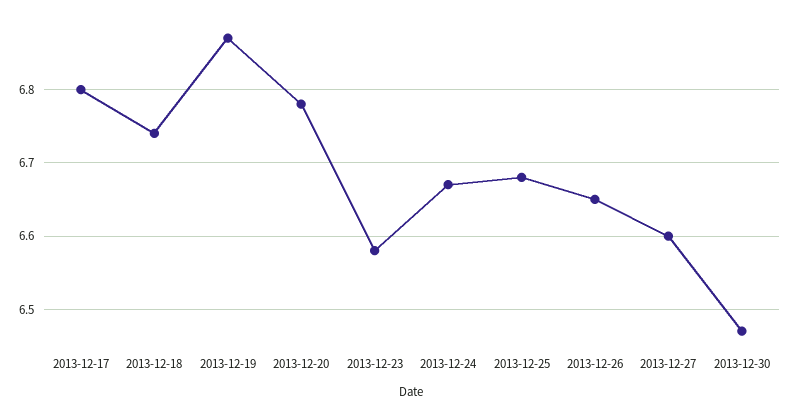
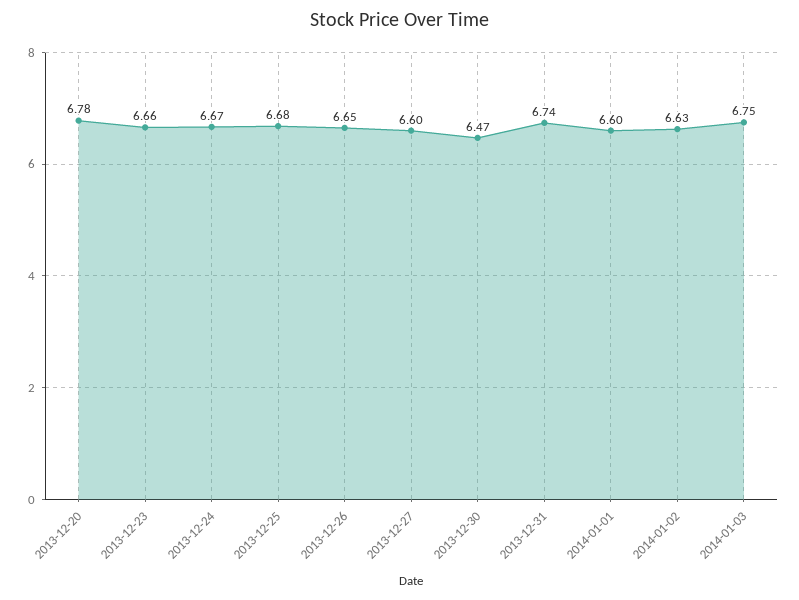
2013-12-17: 6.8 -> none
2013-12-18: 6.74 -> none
2013-12-19: 6.87 -> none
2013-12-23: 6.58 -> 6.66
2013-12-31: none -> 6.74
2014-01-01: none -> 6.6
2014-01-02: none -> 6.63
2014-01-03: none -> 6.75

